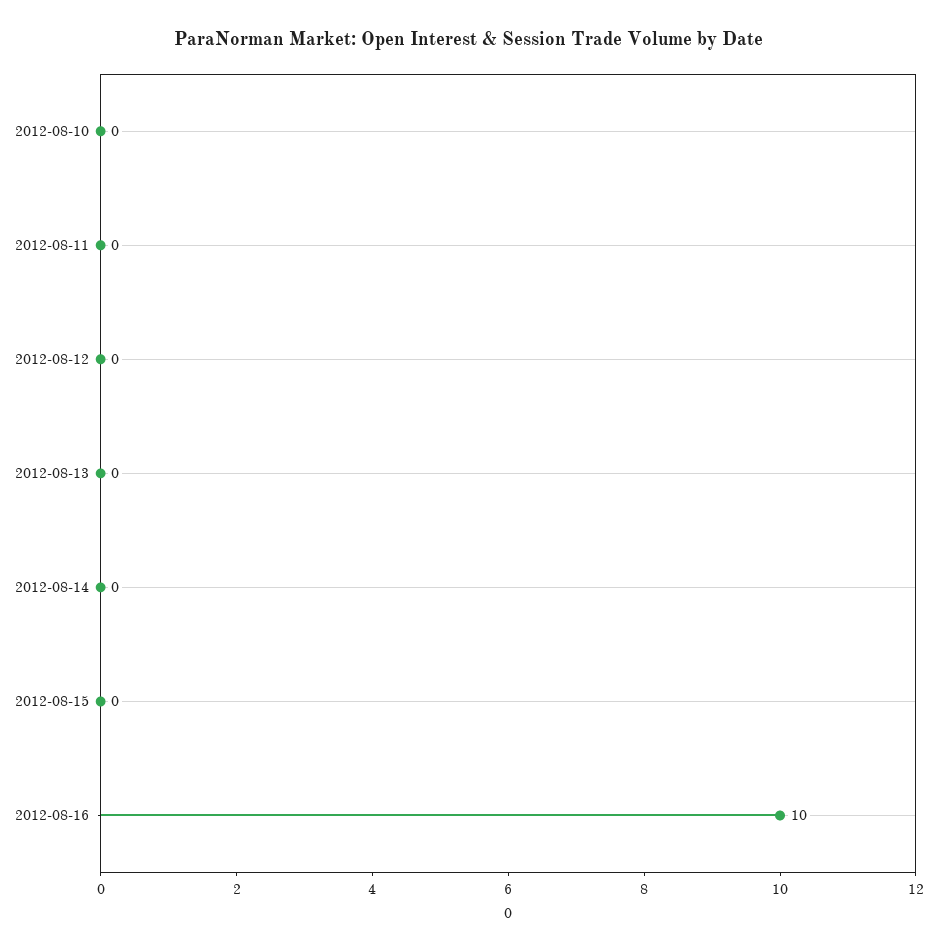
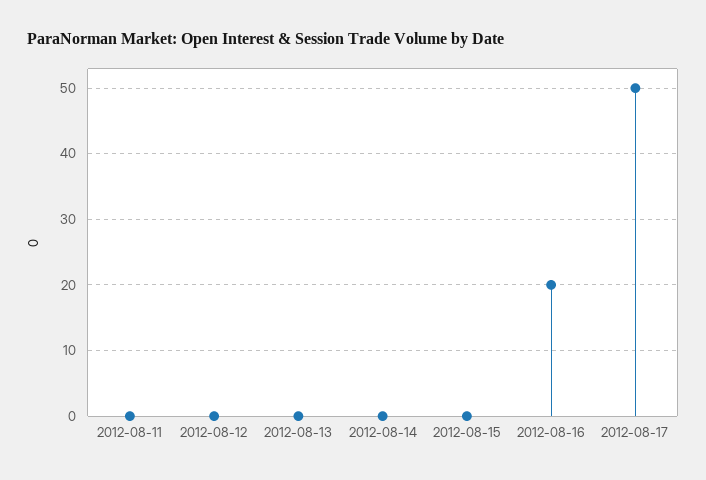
2012-08-10: 0 -> none
2012-08-16: 10 -> 20
2012-08-17: none -> 50

